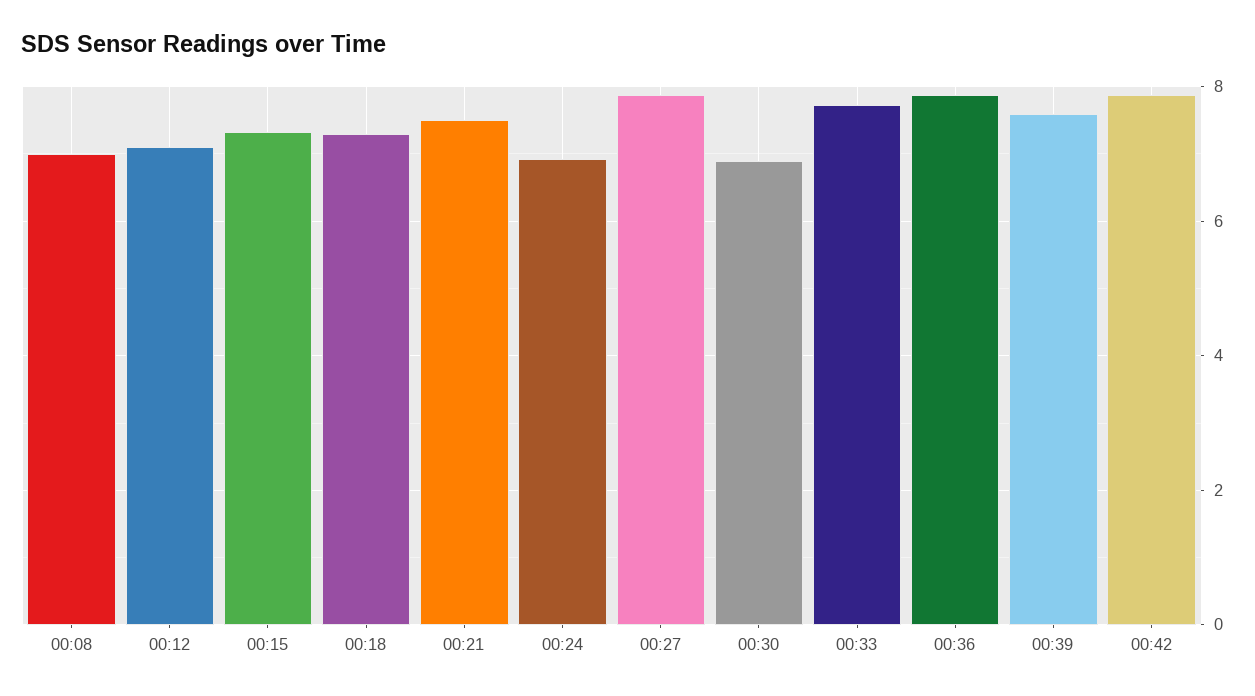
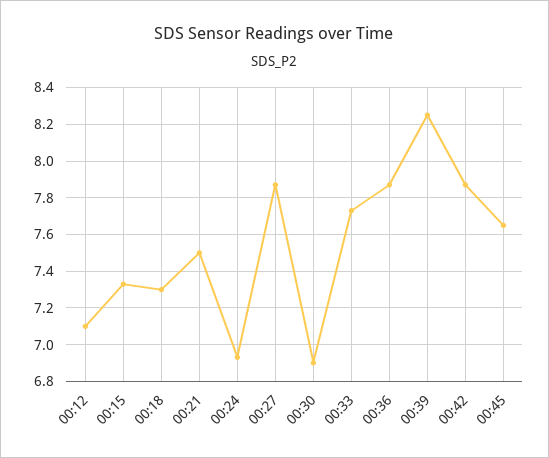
00:08: 7 -> none
00:39: 7.6 -> 8.25
00:45: none -> 7.65

